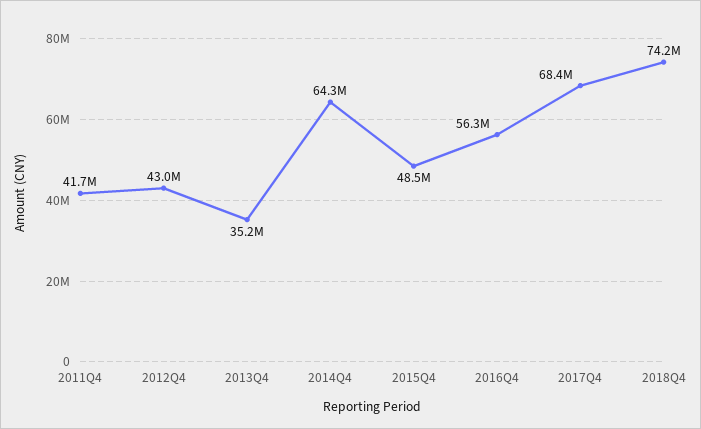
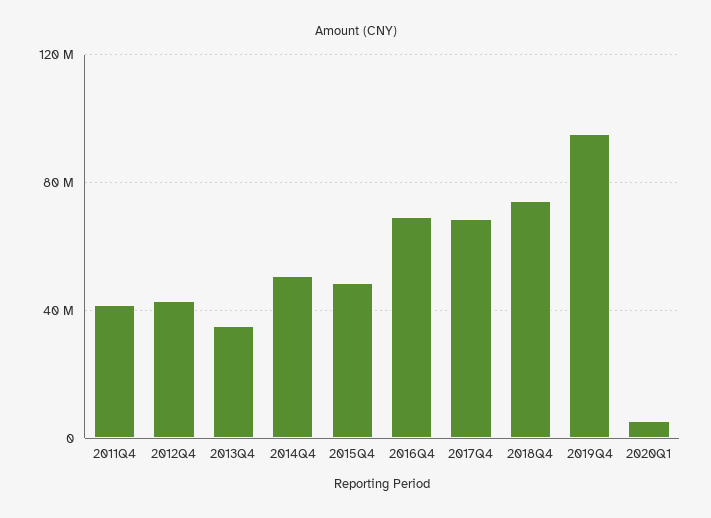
2014Q4: 64300000 -> 50000000
2016Q4: 56300000 -> 70000000
2019Q4: none -> 95000000
2020Q1: none -> 5000000

